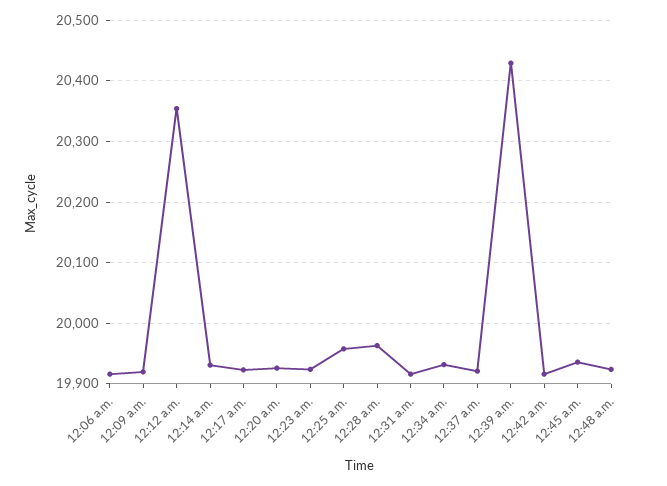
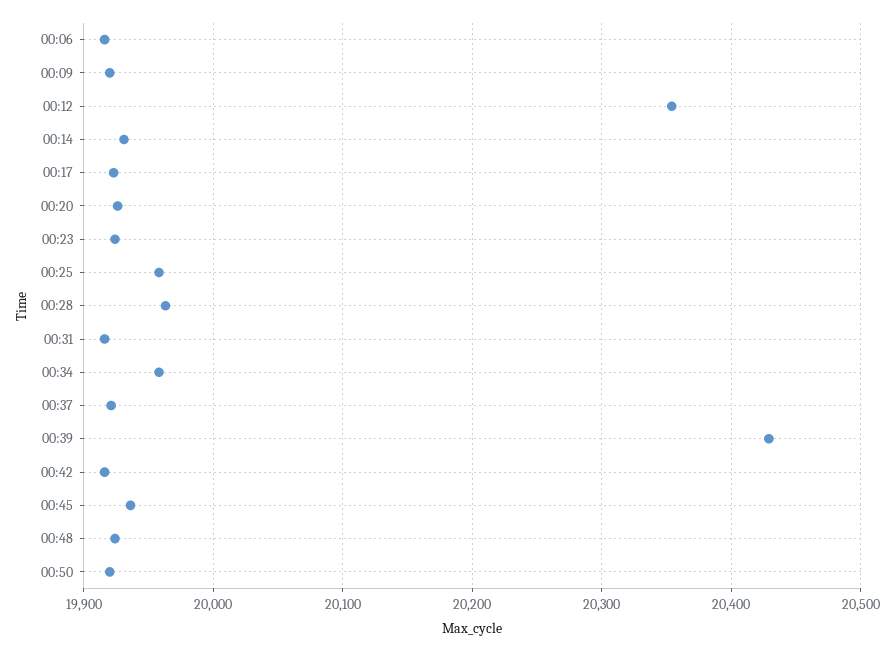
12:34 a.m.: 19930 -> 19960
00:50: none -> 19920

